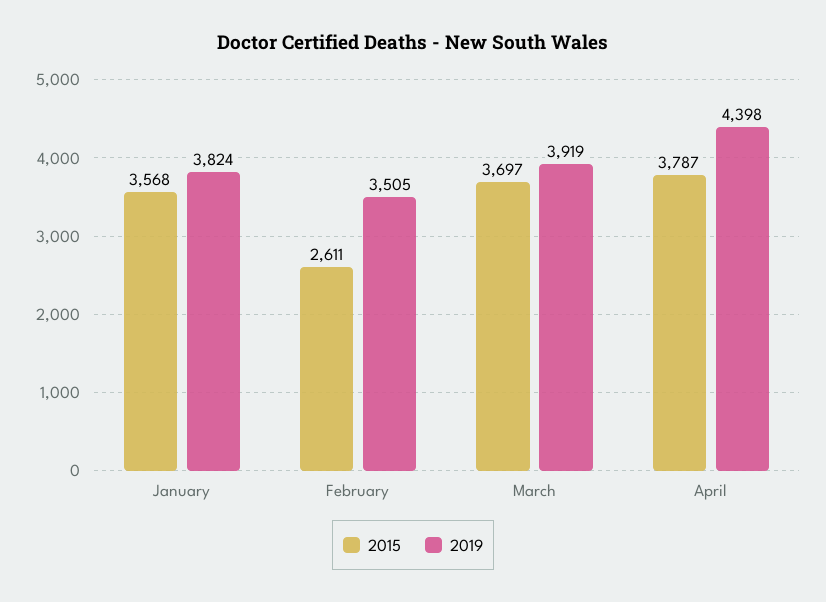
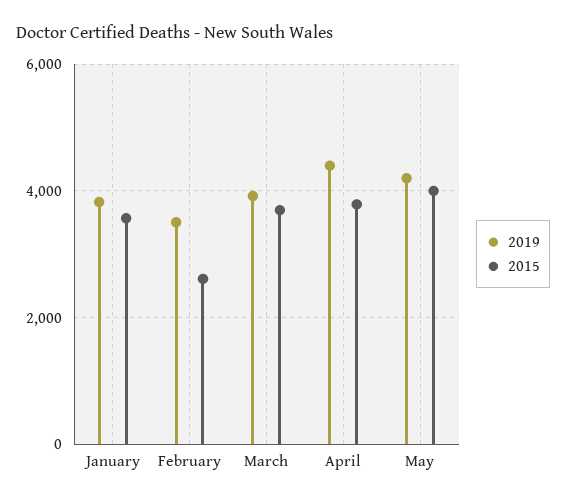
2019, May: none -> 4200
2015, May: none -> 4000

